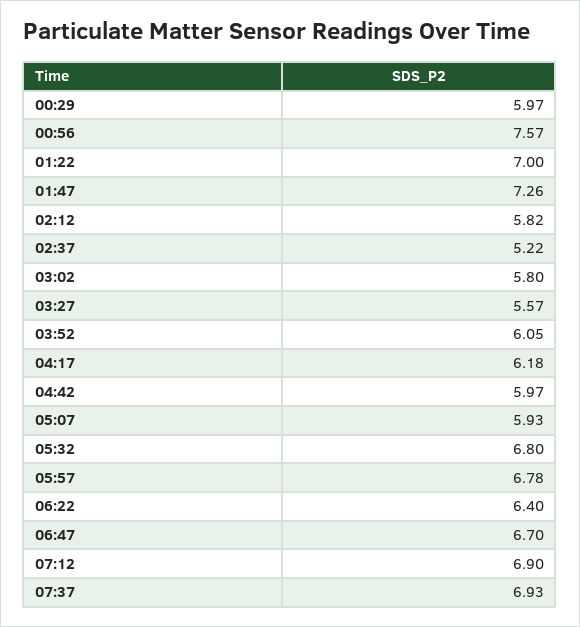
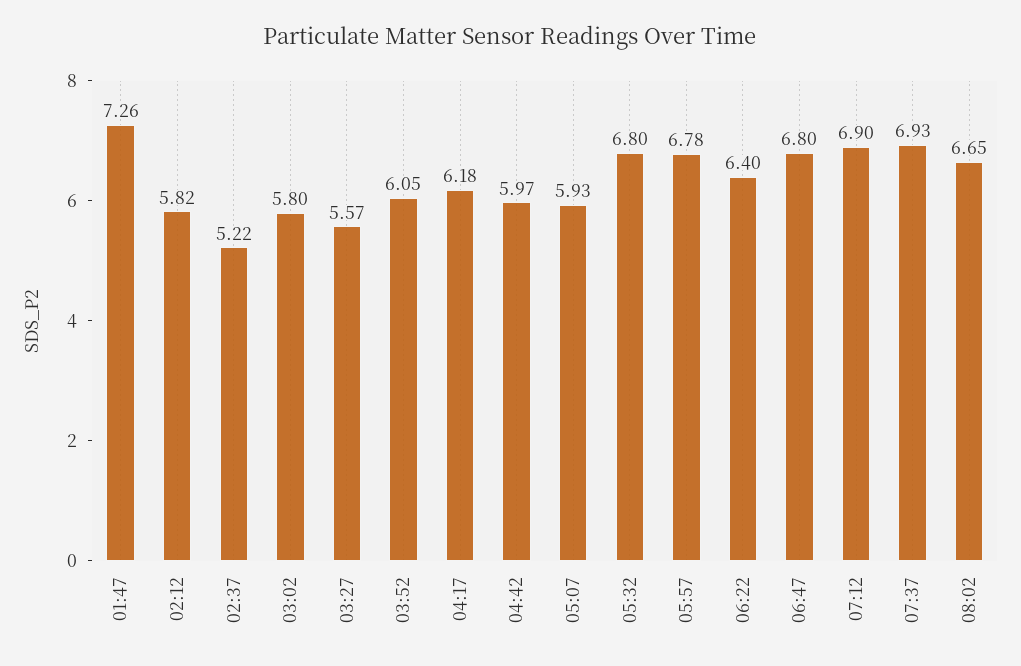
00:29: 5.97 -> none
00:56: 7.57 -> none
01:22: 7 -> none
06:47: 6.7 -> 6.8
08:02: none -> 6.65

